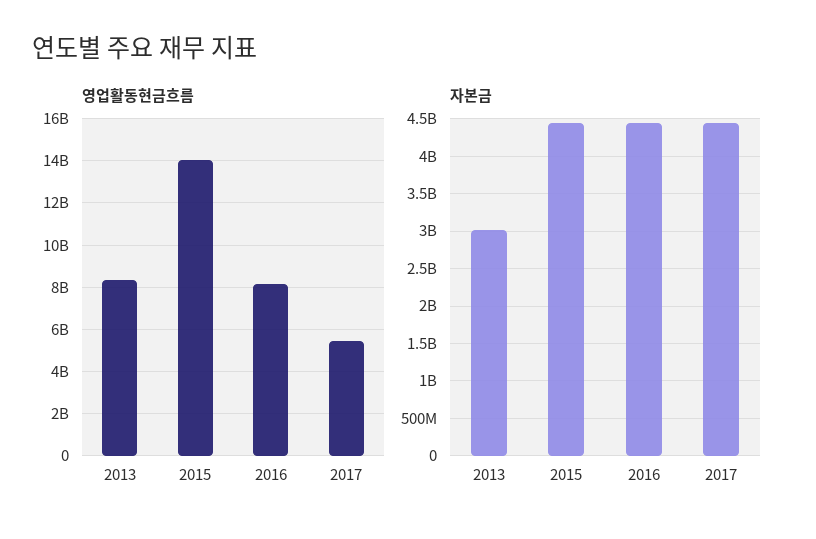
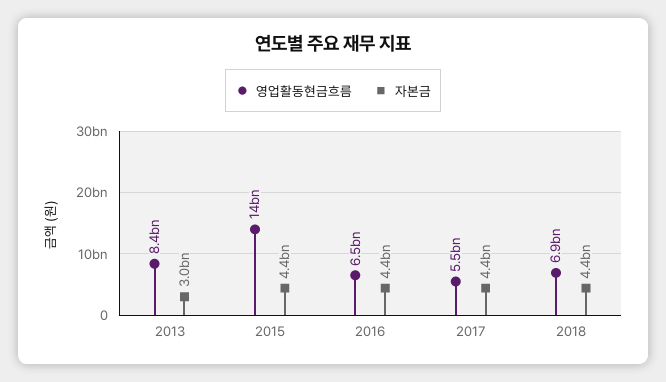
영업활동현금흐름, 2016: 8000000000 -> 6500000000
영업활동현금흐름, 2018: none -> 6900000000
자본금, 2018: none -> 4400000000

